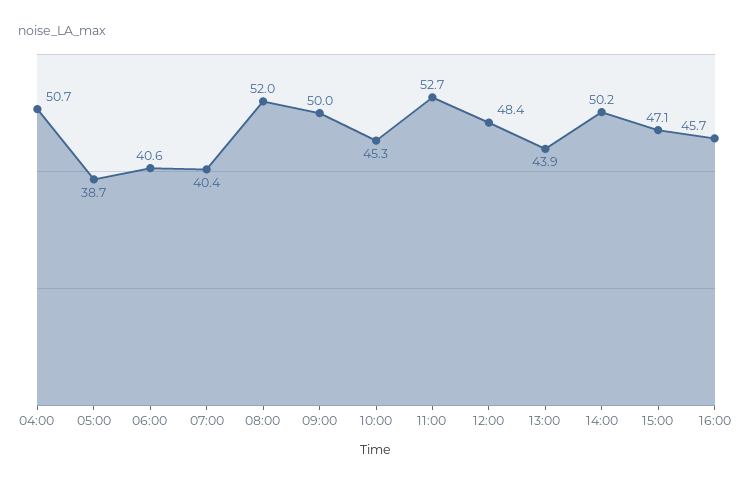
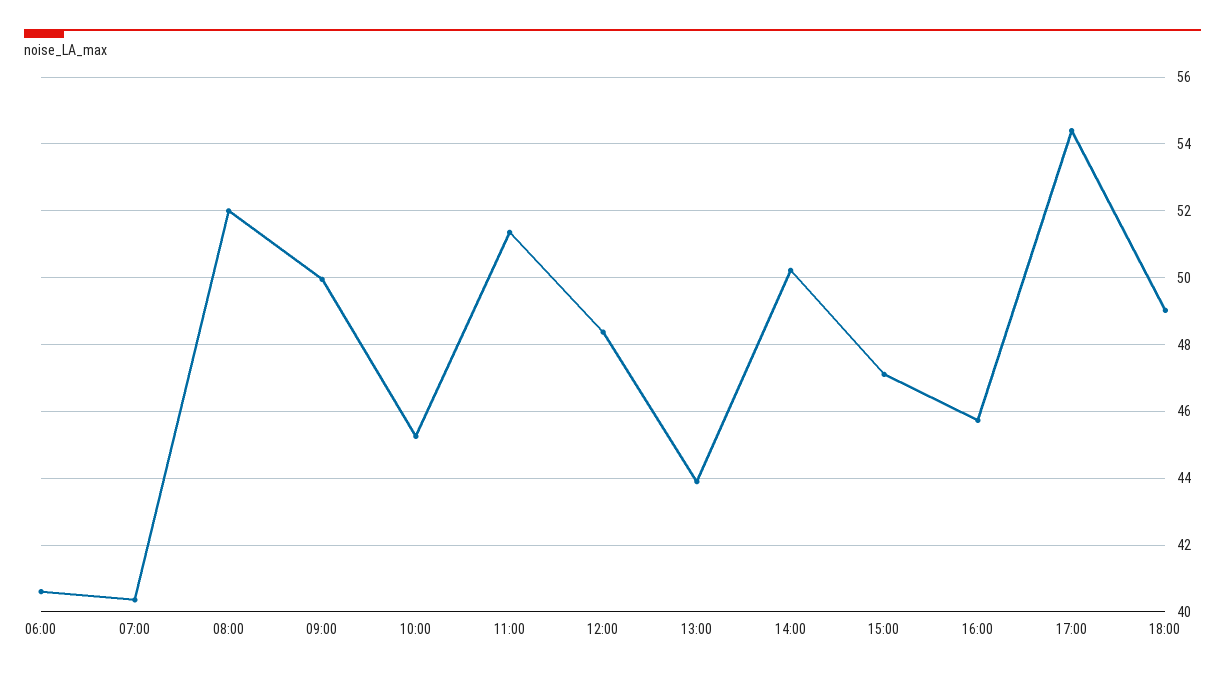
04:00: 50.7 -> none
05:00: 38.7 -> none
11:00: 52.7 -> 51.4
17:00: none -> 54.4
18:00: none -> 49

